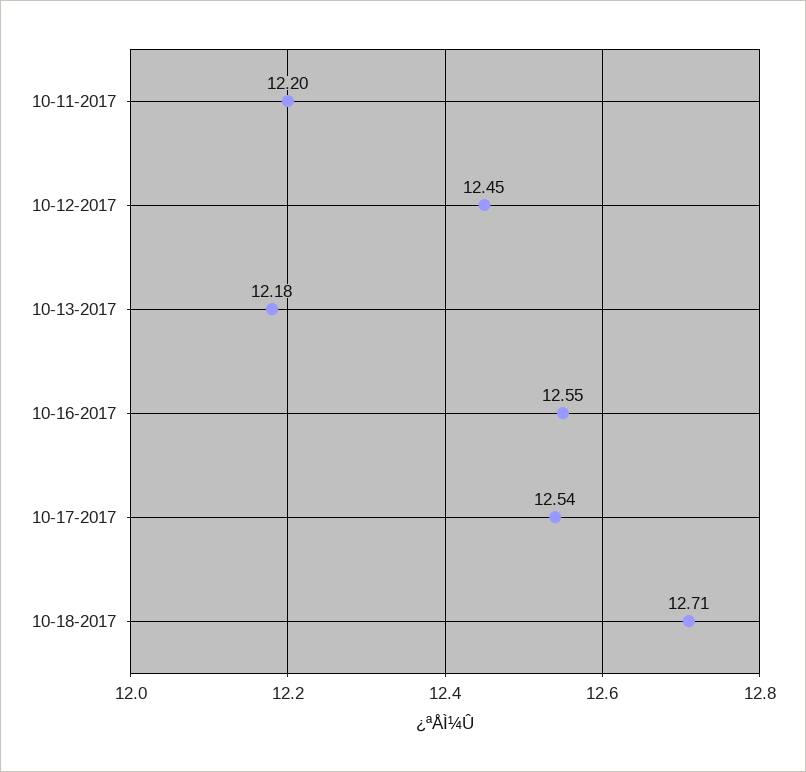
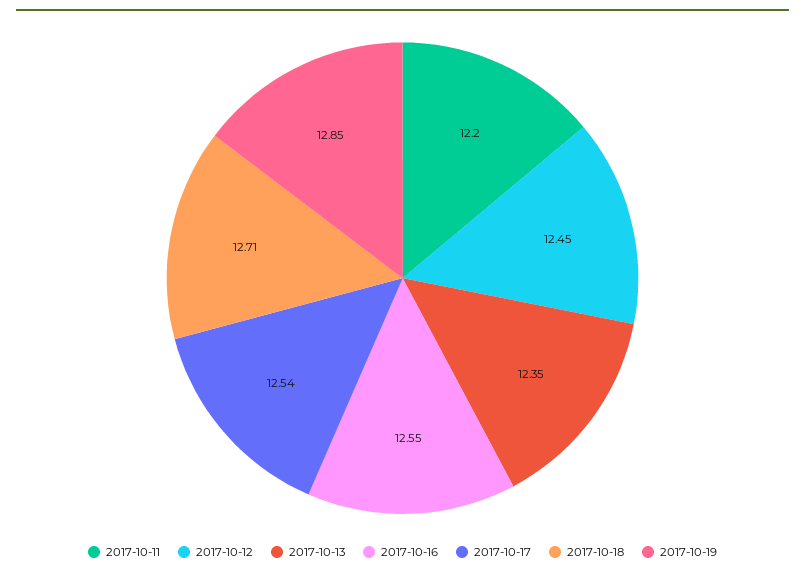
10-13-2017: 12.18 -> 12.35
2017-10-19: none -> 12.85

